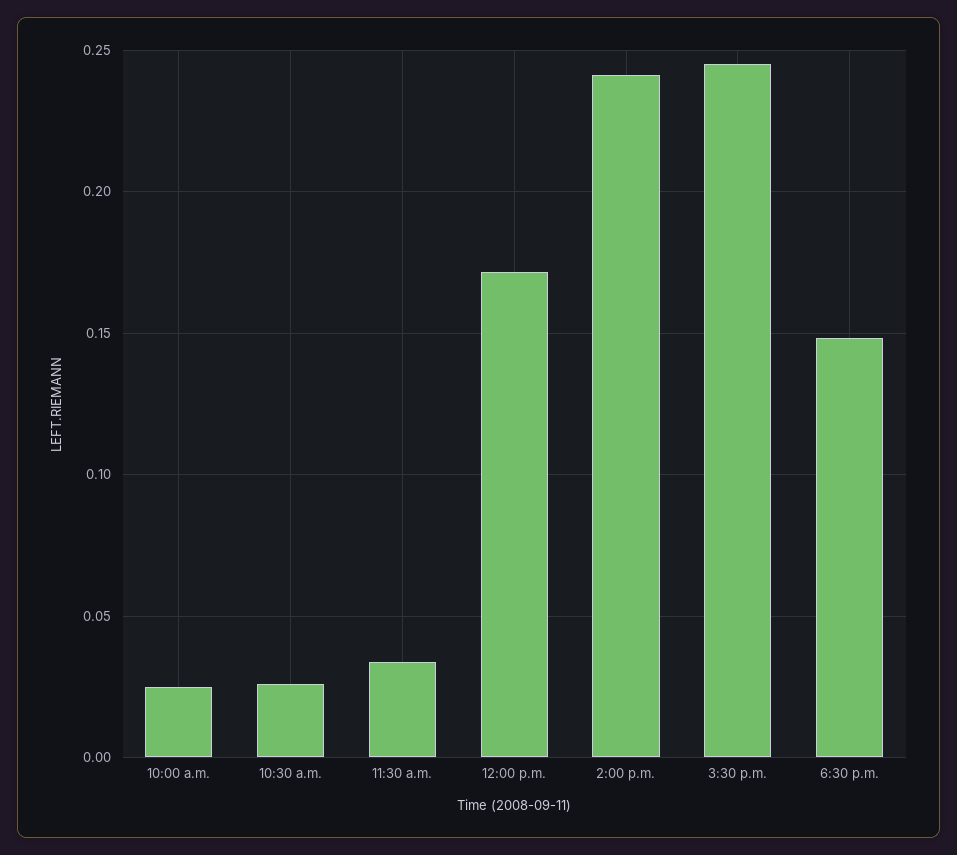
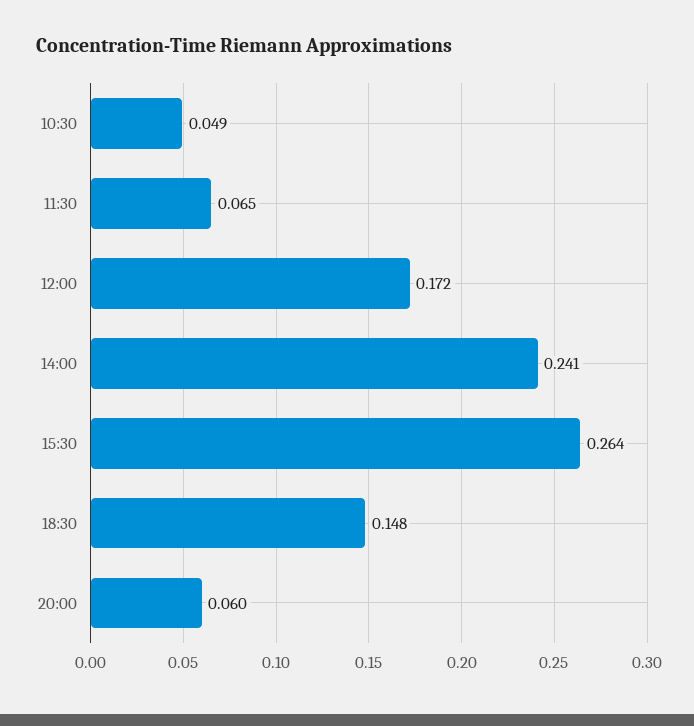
10:00 a.m.: 0.025 -> none
10:30 a.m.: 0.025 -> 0.049
11:30 a.m.: 0.035 -> 0.065
3:30 p.m.: 0.245 -> 0.264
20:00: none -> 0.06

